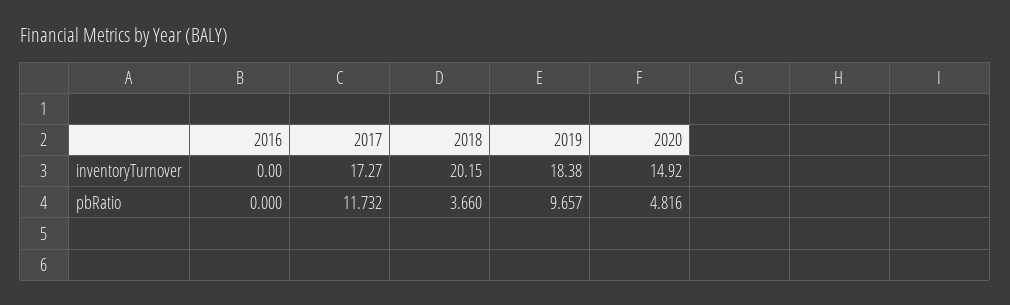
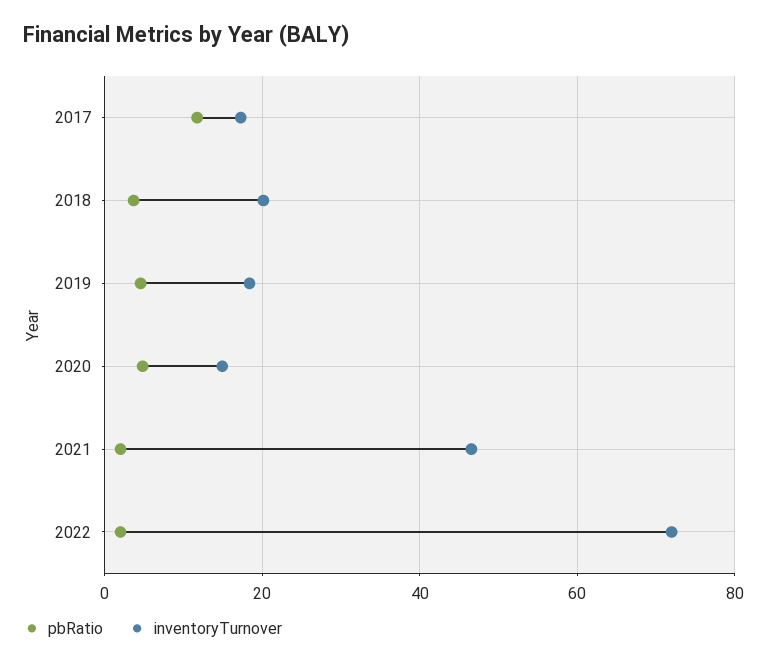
inventoryTurnover, 2016: 0 -> none
pbRatio, 2016: 0 -> none
pbRatio, 2019: 9.657 -> 4
pbRatio, 2021: none -> 2
inventoryTurnover, 2021: none -> 46
pbRatio, 2022: none -> 2
inventoryTurnover, 2022: none -> 72

